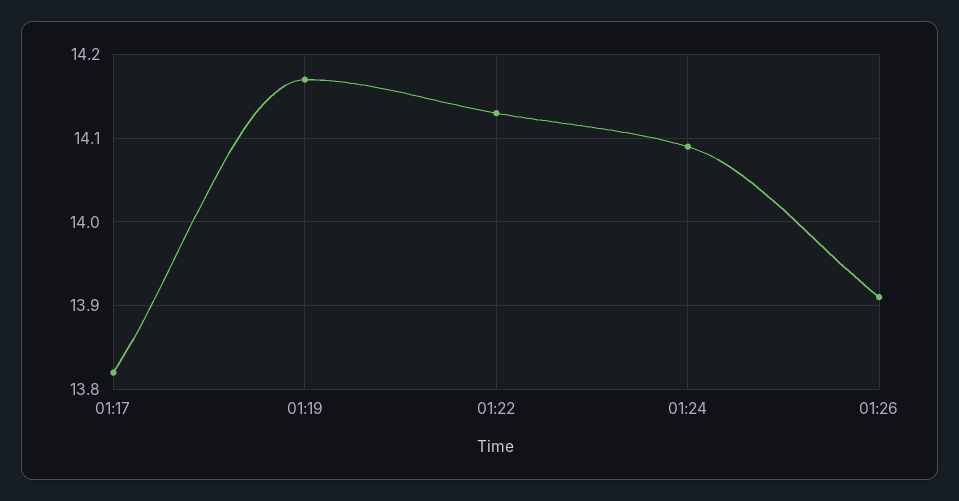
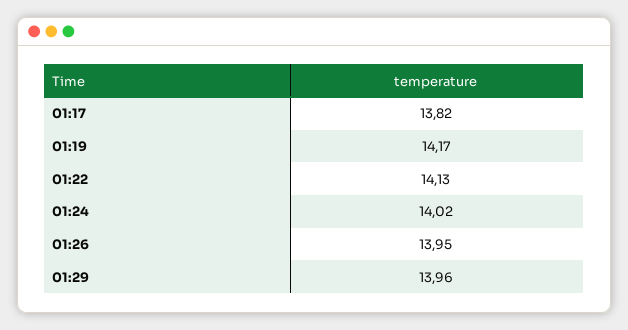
01:24: 14.09 -> 14.02
01:26: 13.91 -> 13.95
01:29: none -> 13.96

